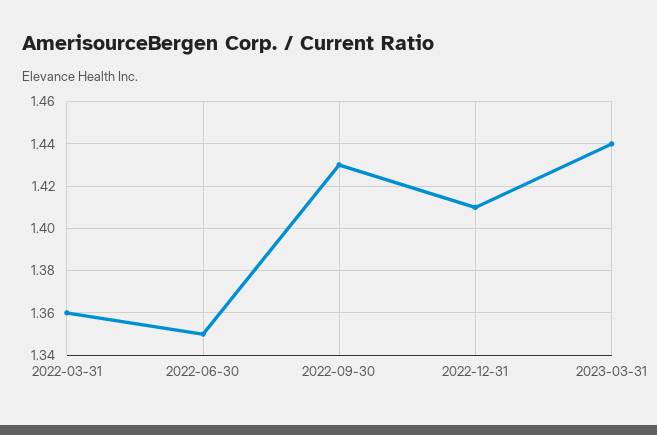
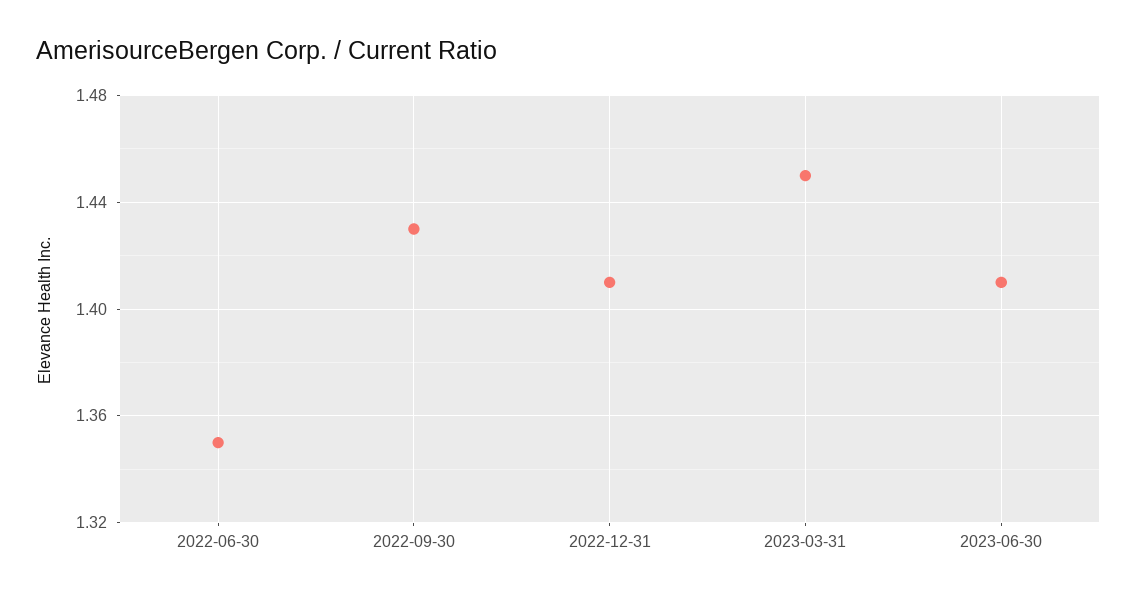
2022-03-31: 1.36 -> none
2023-03-31: 1.44 -> 1.45
2023-06-30: none -> 1.41

